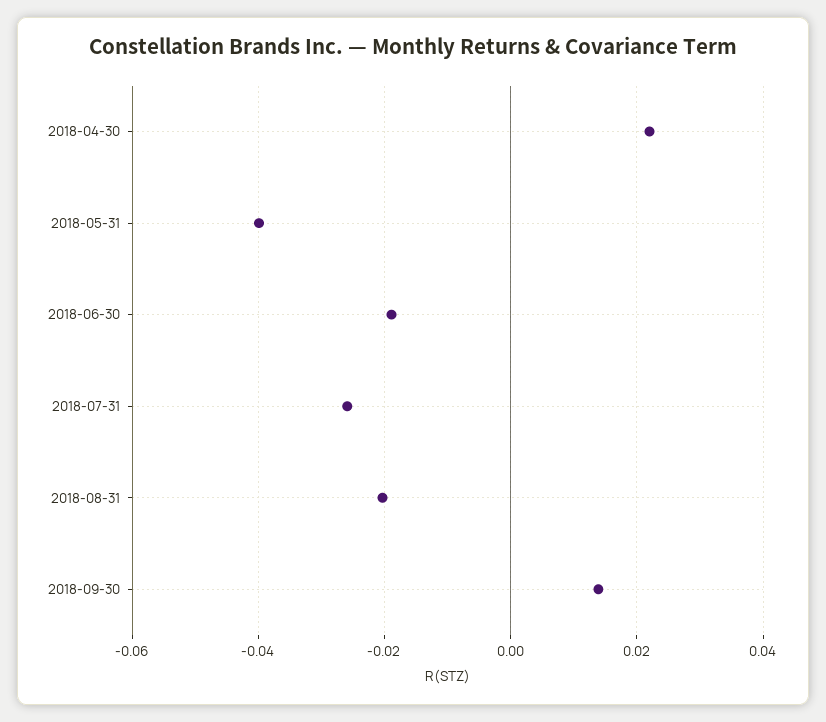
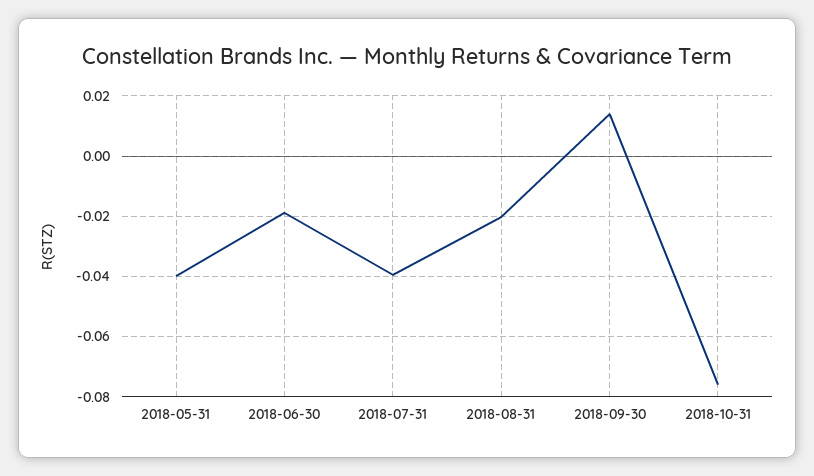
2018-04-30: 0.022 -> none
2018-07-31: -0.026 -> -0.04
2018-10-31: none -> -0.076

